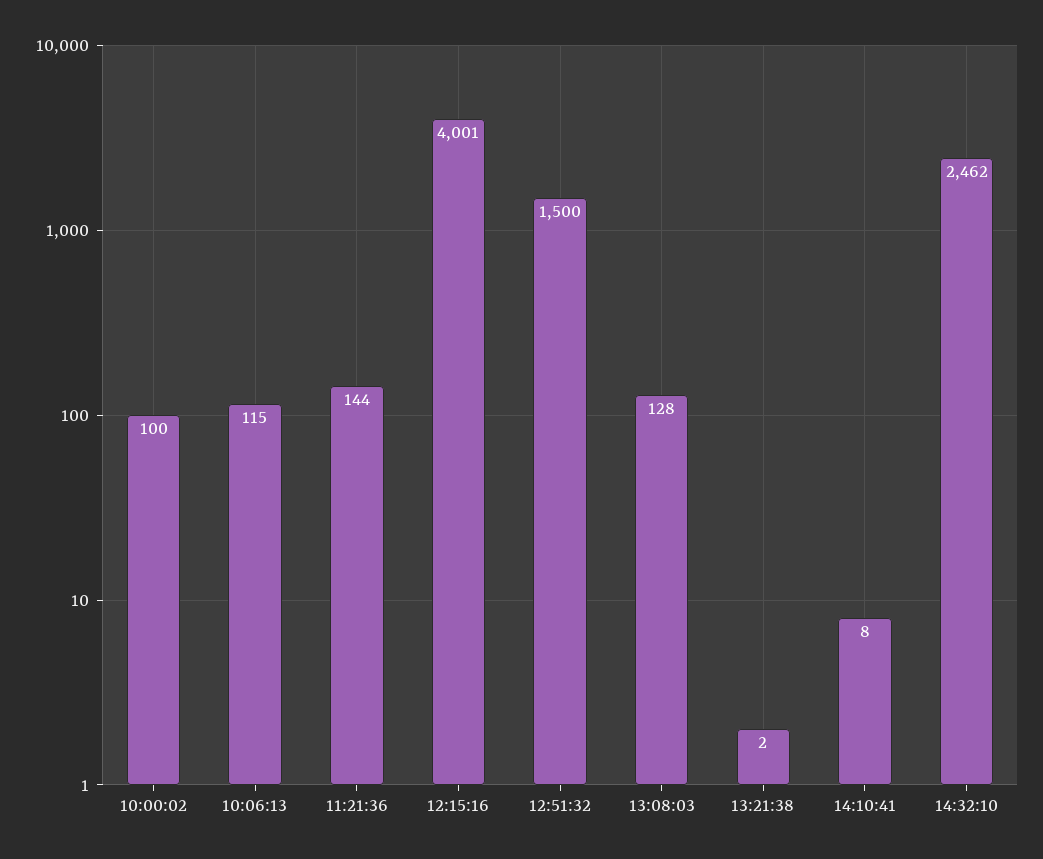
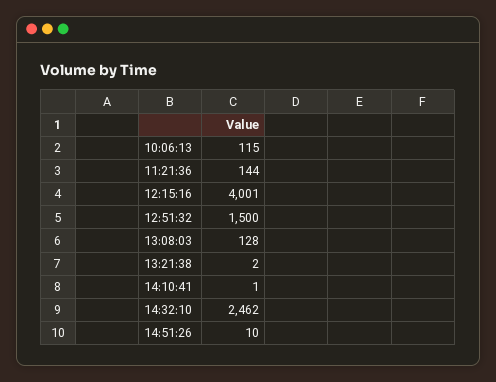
10:00:02: 100 -> none
14:10:41: 8 -> 1
14:51:26: none -> 10

